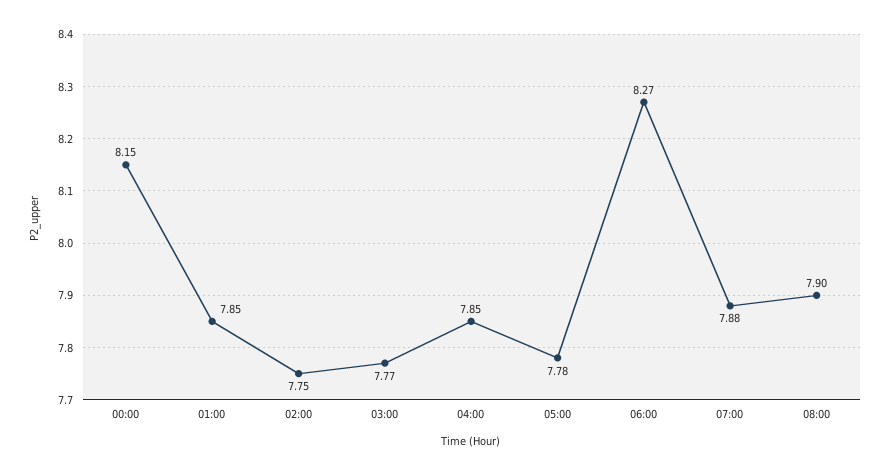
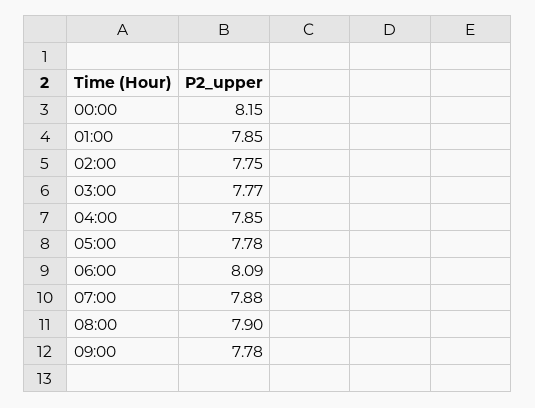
06:00: 8.27 -> 8.09
09:00: none -> 7.78

